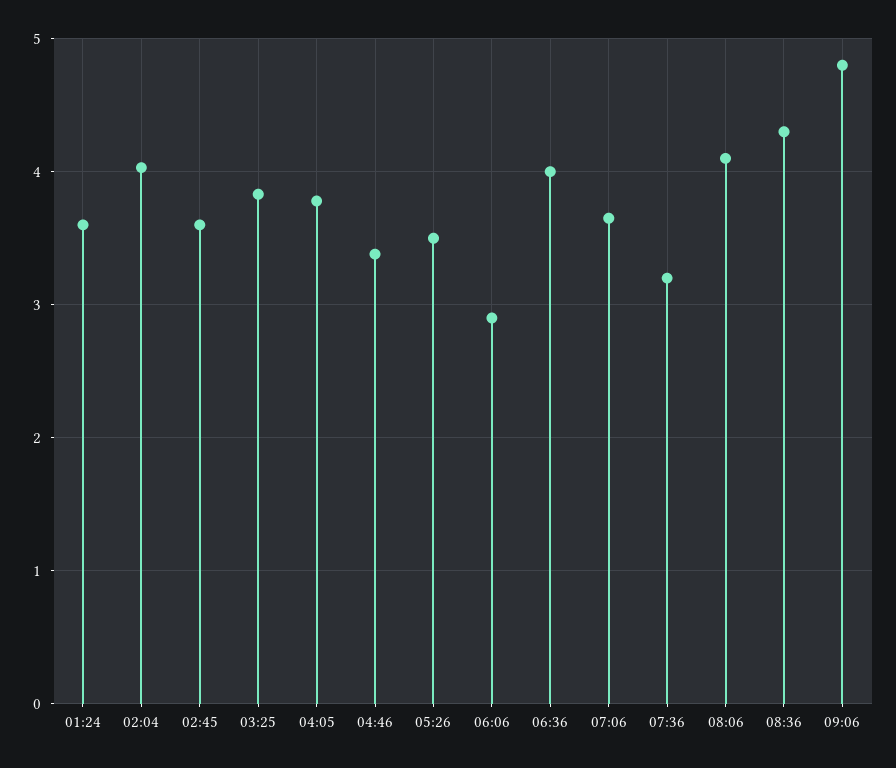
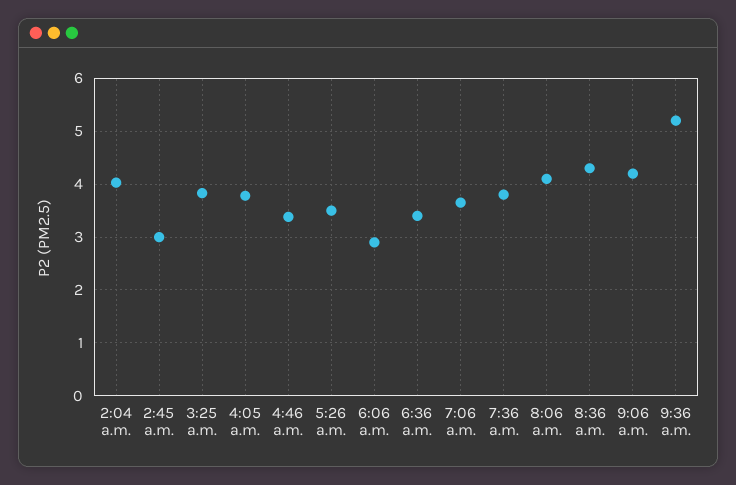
01:24: 3.6 -> none
02:45: 3.6 -> 3
06:36: 4 -> 3.4
07:36: 3.2 -> 3.8
09:06: 4.8 -> 4.2
9:36 a.m.: none -> 5.2

